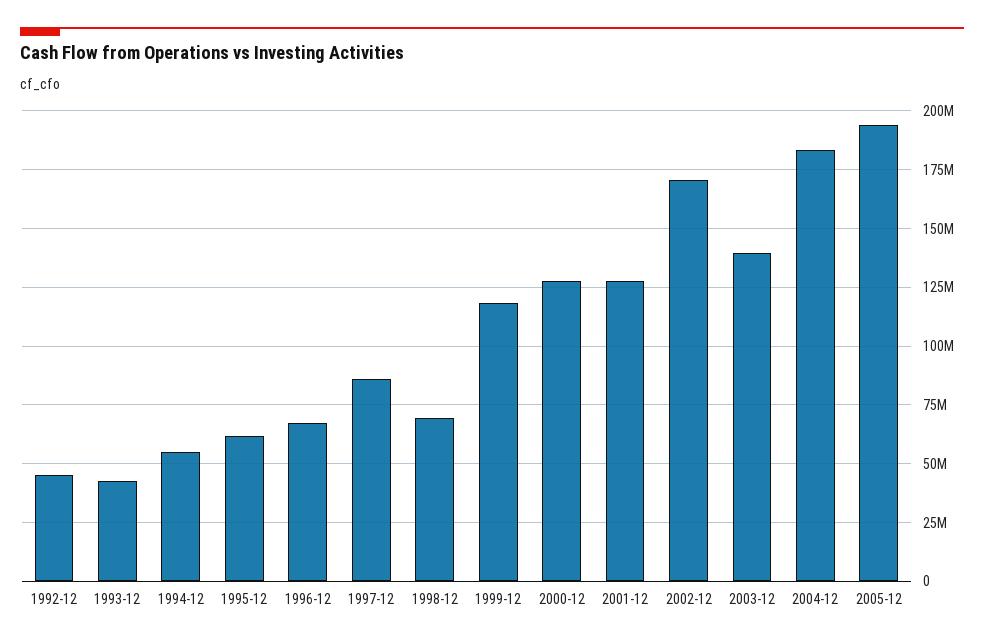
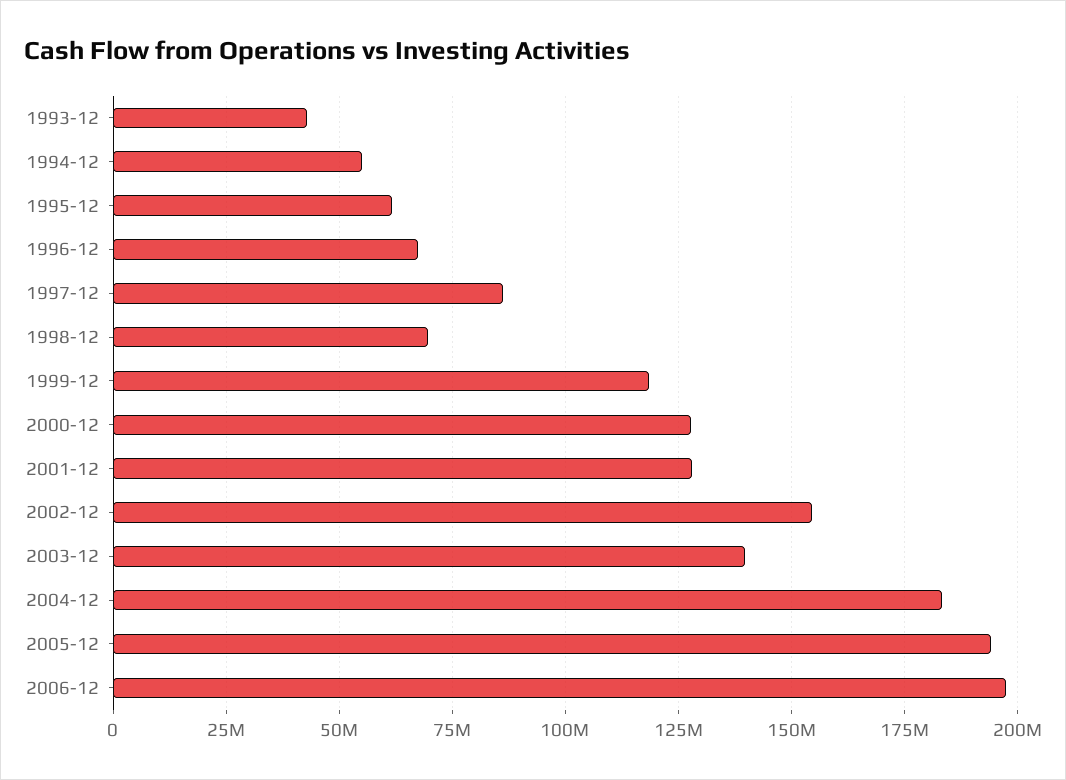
1992-12: 45000000 -> none
2002-12: 170000000 -> 155000000
2006-12: none -> 197500000

